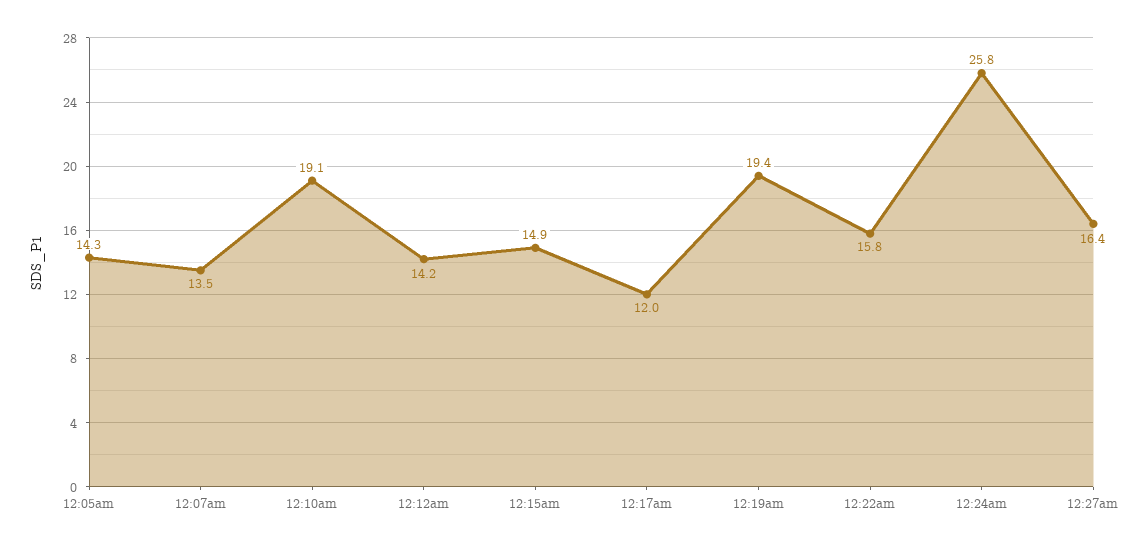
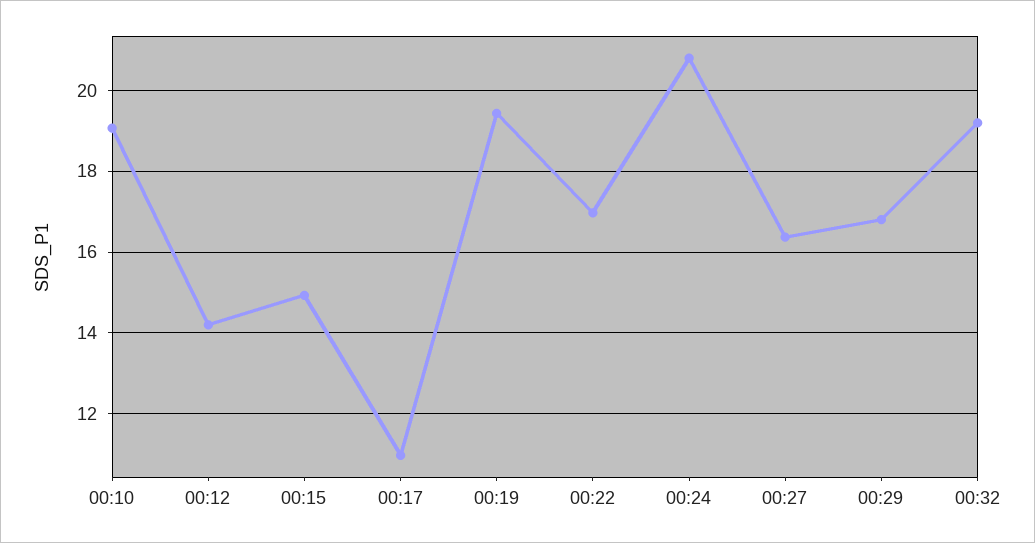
12:05am: 14.3 -> none
12:07am: 13.5 -> none
12:17am: 12 -> 11
12:22am: 15.8 -> 17
12:24am: 25.8 -> 20.8
00:29: none -> 16.8
00:32: none -> 19.2

